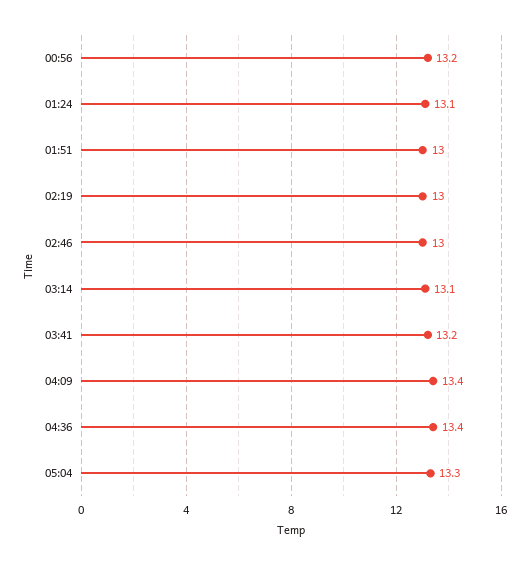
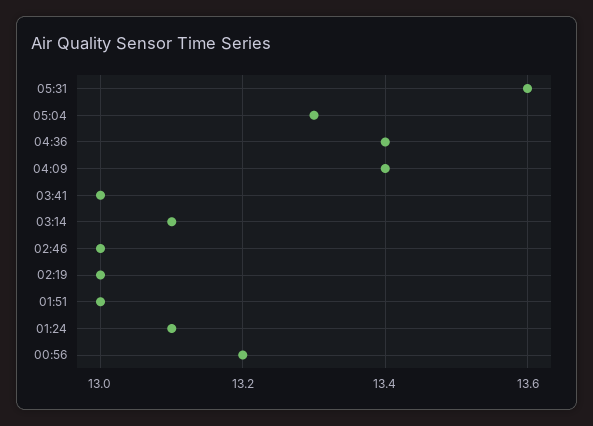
03:41: 13.2 -> 13
05:31: none -> 13.6

